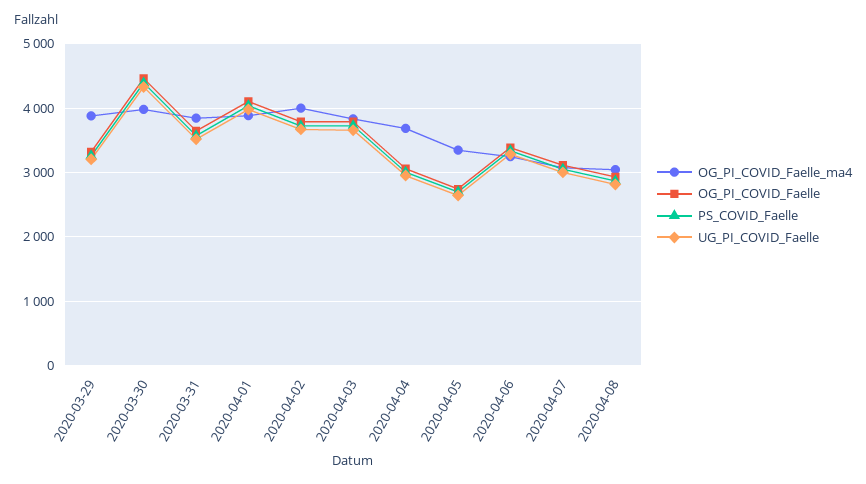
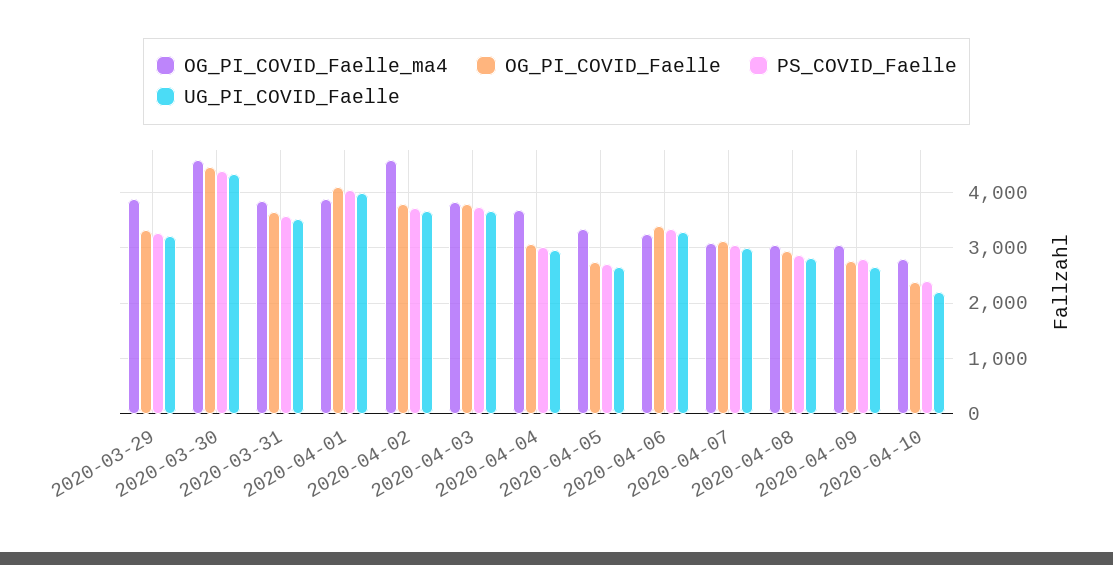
OG_PI_COVID_Faelle_ma4, 2020-03-30: 4000 -> 4600
OG_PI_COVID_Faelle_ma4, 2020-04-02: 4000 -> 4600
OG_PI_COVID_Faelle_ma4, 2020-04-09: none -> 3000
OG_PI_COVID_Faelle, 2020-04-09: none -> 2800
PS_COVID_Faelle, 2020-04-09: none -> 2800
UG_PI_COVID_Faelle, 2020-04-09: none -> 2600
OG_PI_COVID_Faelle_ma4, 2020-04-10: none -> 2800
OG_PI_COVID_Faelle, 2020-04-10: none -> 2400
PS_COVID_Faelle, 2020-04-10: none -> 2400
UG_PI_COVID_Faelle, 2020-04-10: none -> 2200

